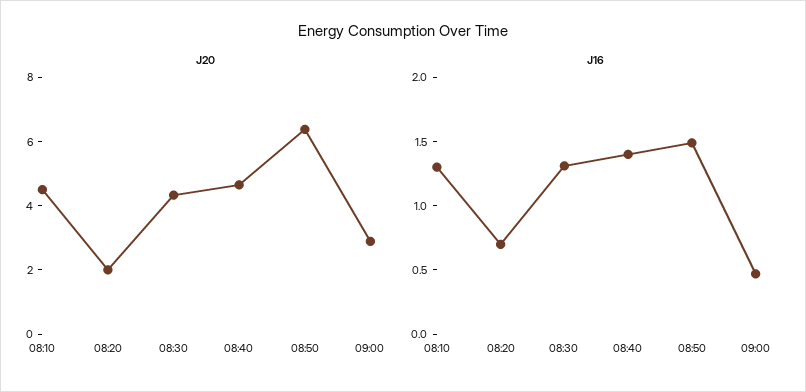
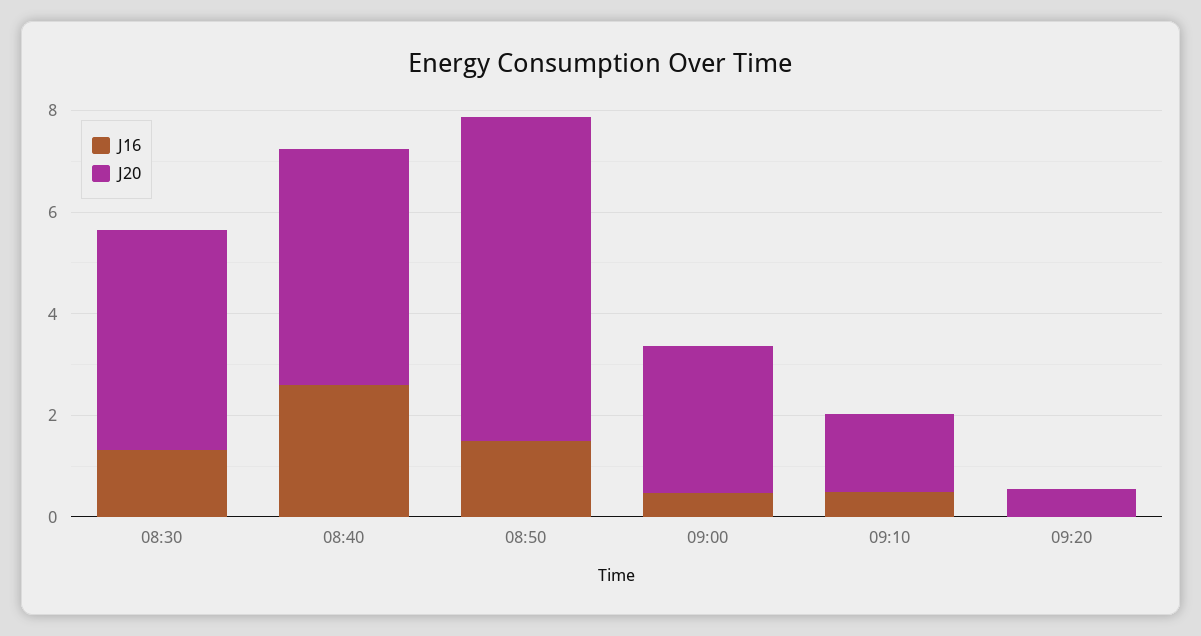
J20, 08:10: 4.5 -> none
J20, 08:20: 2 -> none
J16, 08:10: 1.3 -> none
J16, 08:20: 0.7 -> none
J16, 08:40: 1.4 -> 2.5
J16, 09:10: none -> 0.5
J20, 09:10: none -> 1.5
J16, 09:20: none -> 0
J20, 09:20: none -> 0.5

